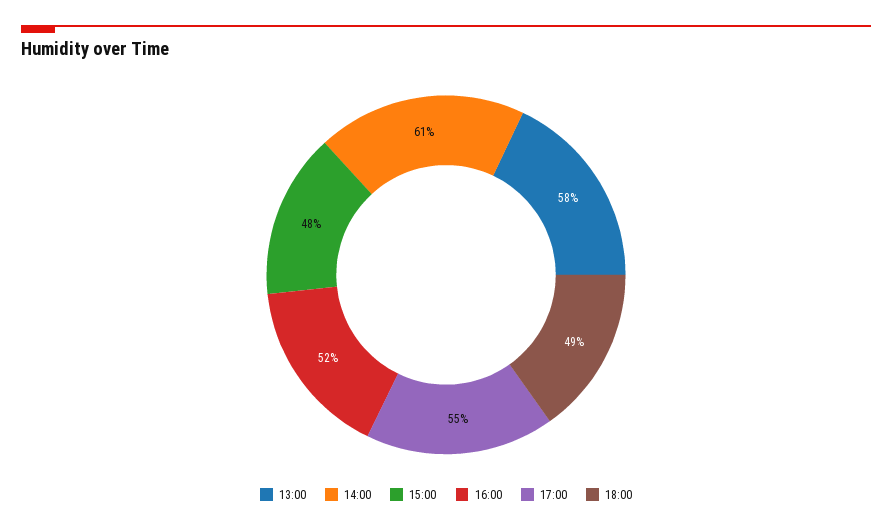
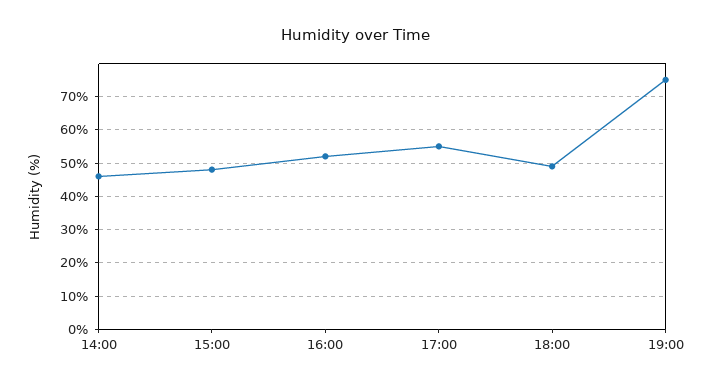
13:00: 58 -> none
14:00: 61 -> 45
19:00: none -> 75

